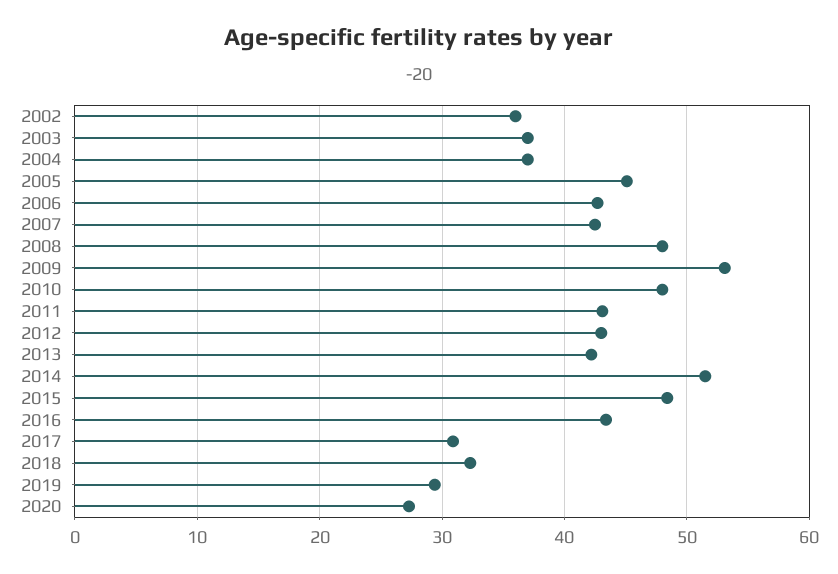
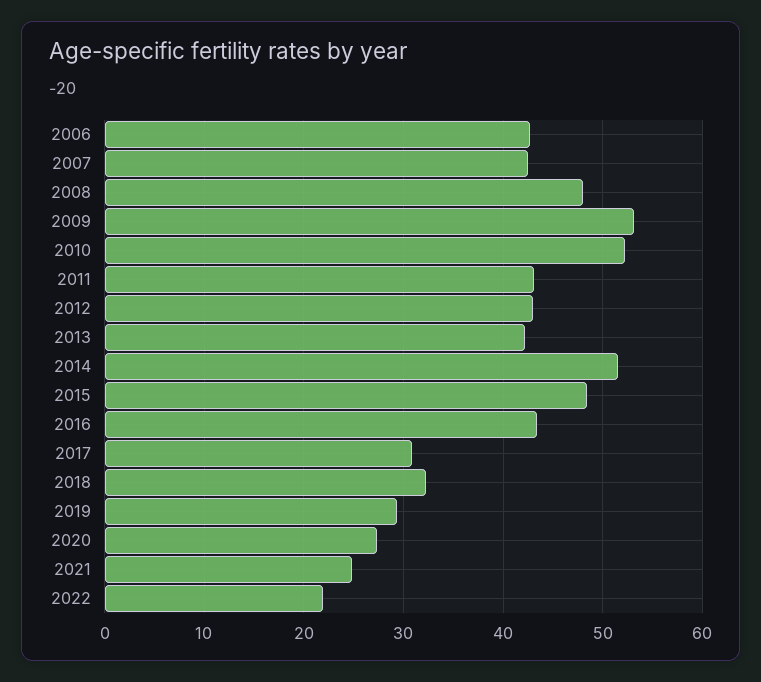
2002: 36 -> none
2003: 37 -> none
2004: 37 -> none
2005: 45 -> none
2010: 48 -> 52
2021: none -> 25
2022: none -> 22

